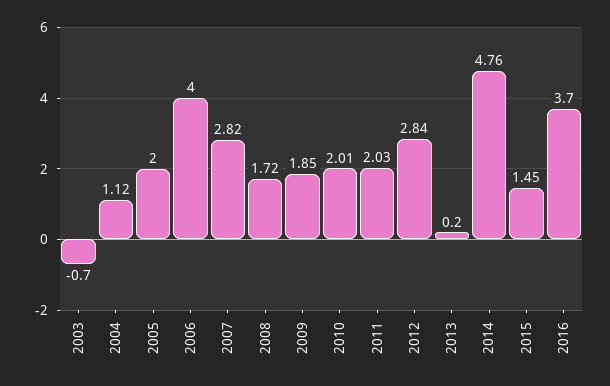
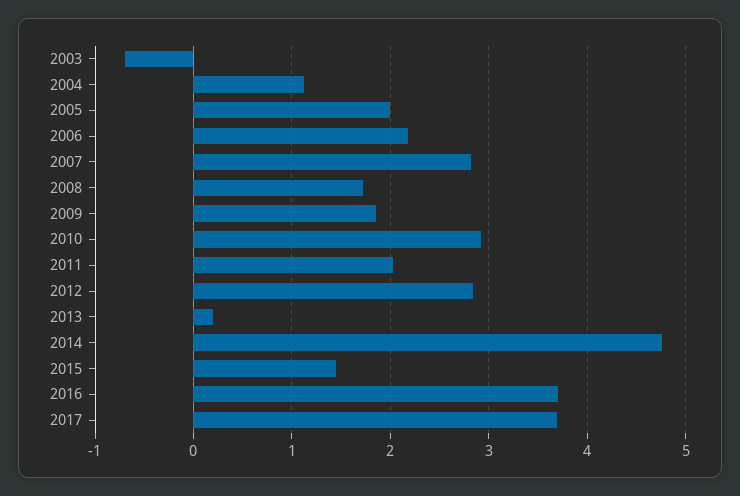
2006: 4 -> 2.2
2010: 2.01 -> 2.9
2017: none -> 3.7

